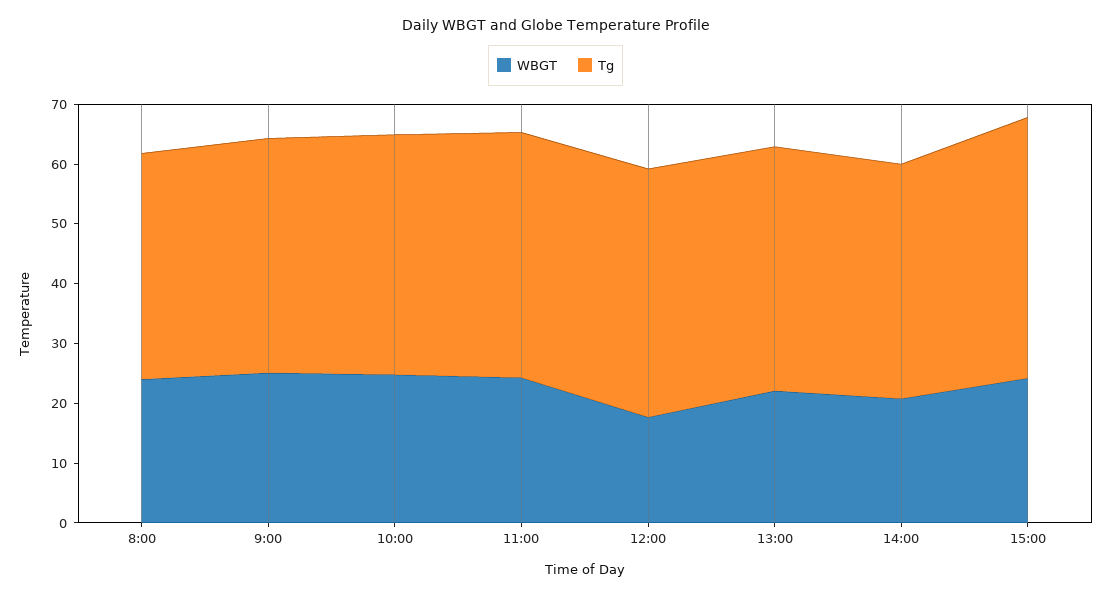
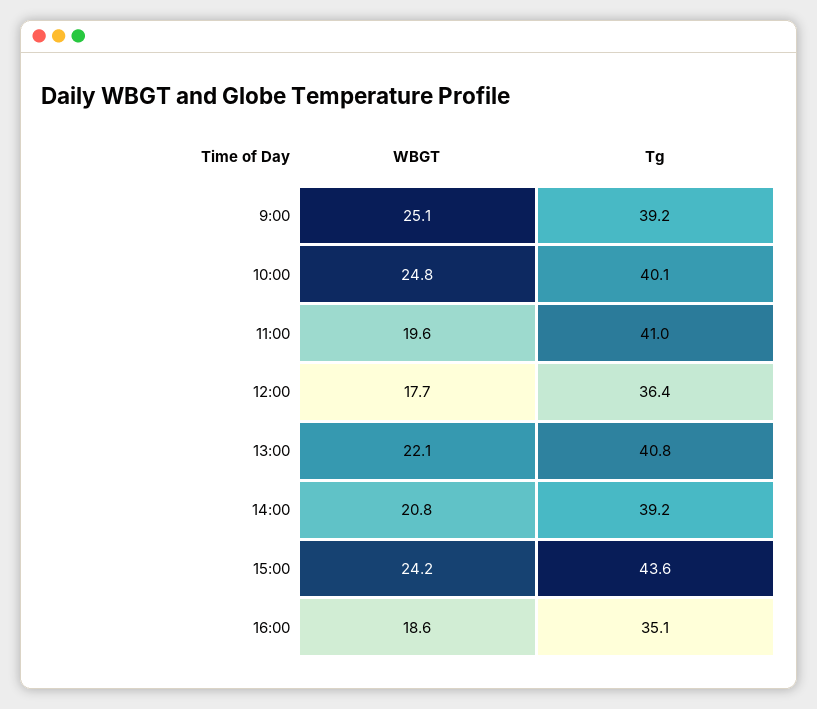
WBGT, 8:00: 24 -> none
Tg, 8:00: 38 -> none
WBGT, 11:00: 24 -> 19.6
Tg, 12:00: 42 -> 36.4
WBGT, 16:00: none -> 18.6
Tg, 16:00: none -> 35.1

